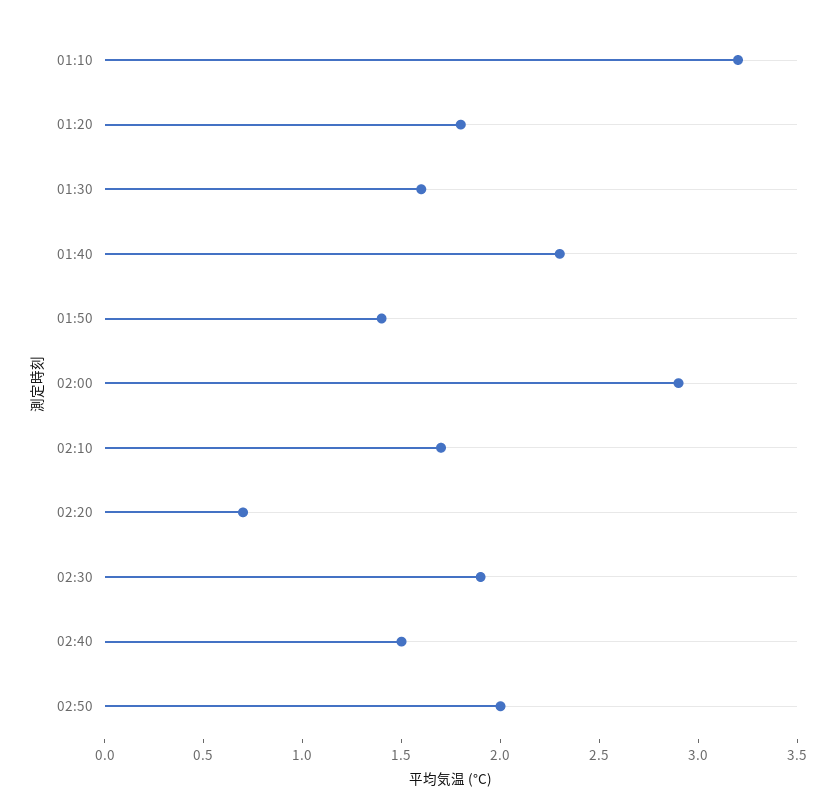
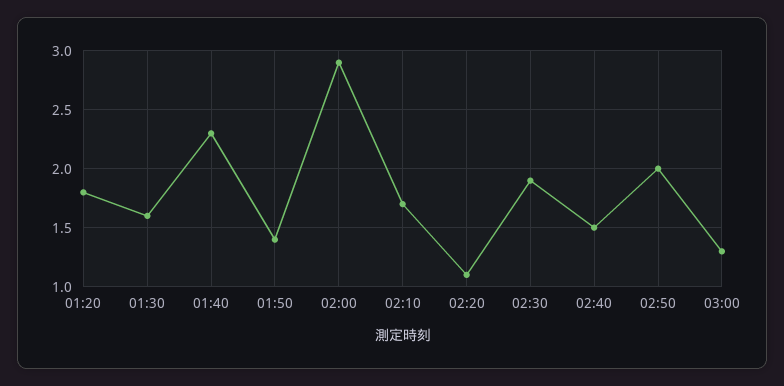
01:10: 3.2 -> none
02:20: 0.7 -> 1.1
03:00: none -> 1.3

